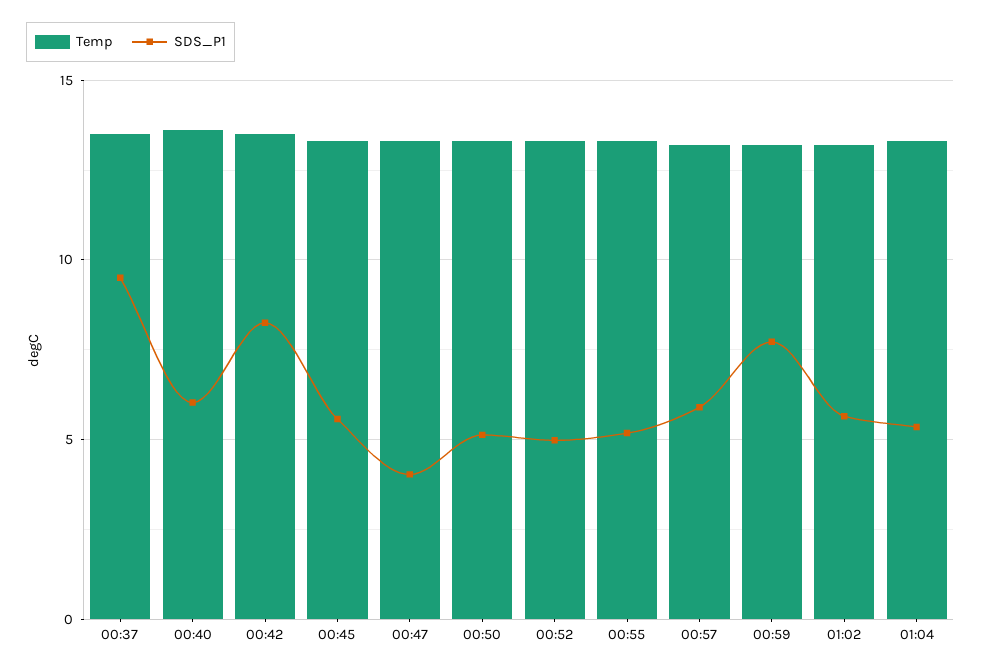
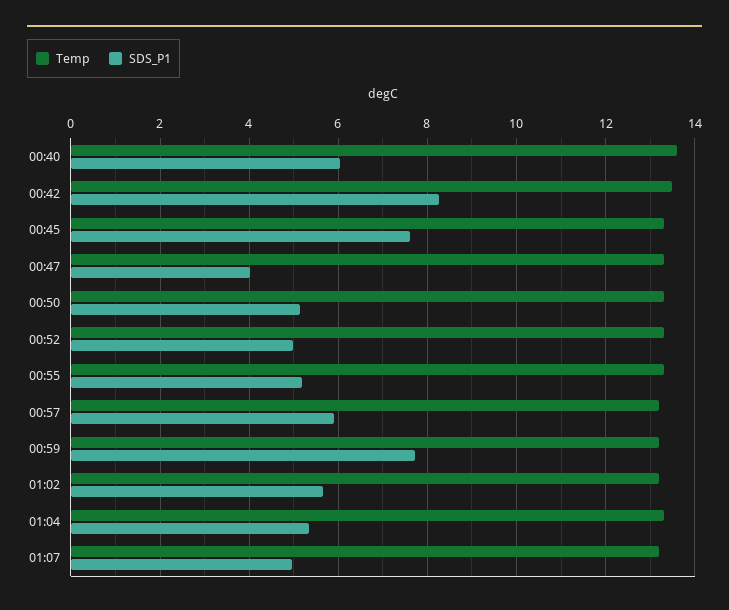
Temp, 00:37: 13.5 -> none
SDS_P1, 00:37: 9.5 -> none
SDS_P1, 00:45: 5.5 -> 7.6
Temp, 01:07: none -> 13.2
SDS_P1, 01:07: none -> 5

